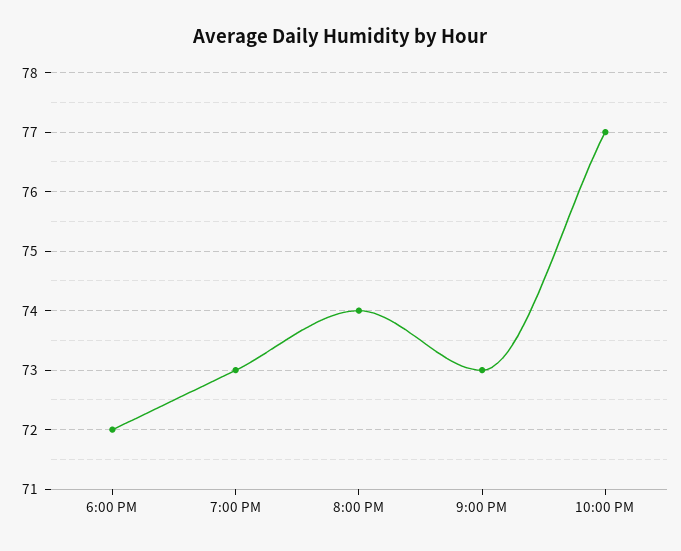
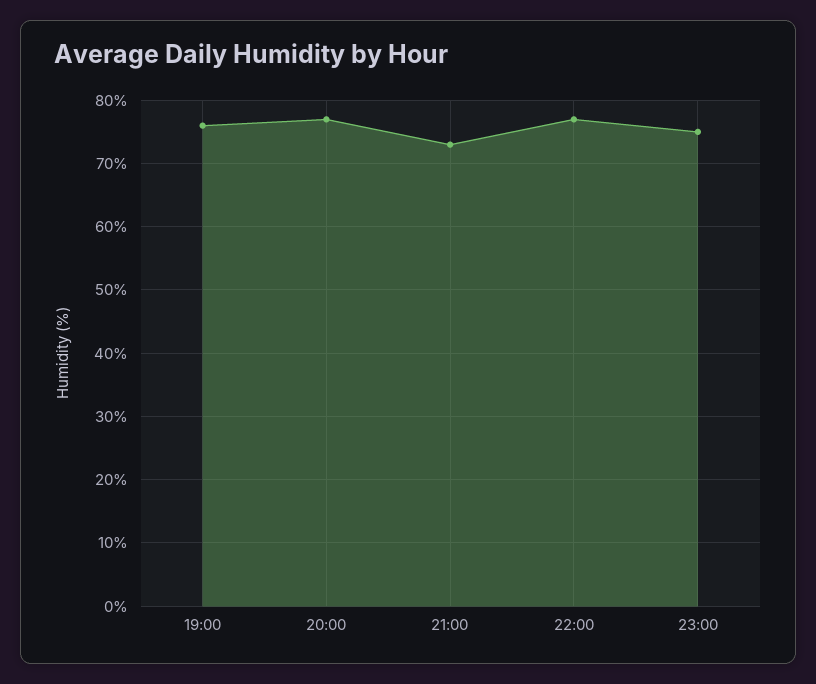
6:00 PM: 72 -> none
7:00 PM: 73 -> 76
8:00 PM: 74 -> 77
23:00: none -> 75

